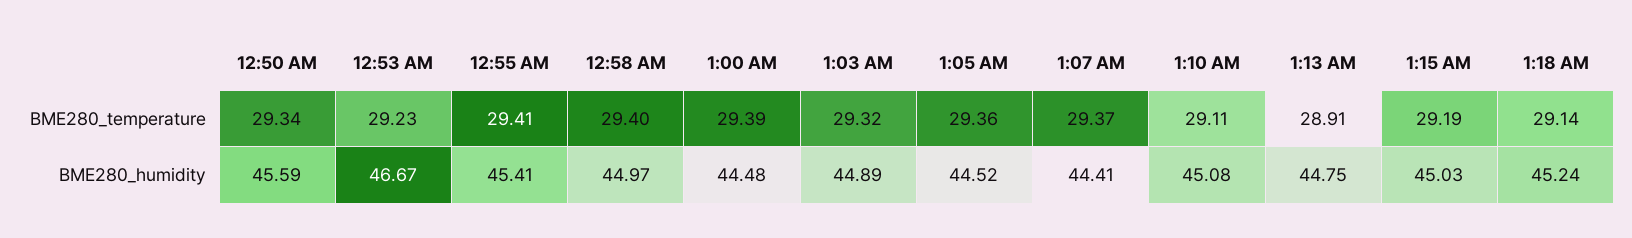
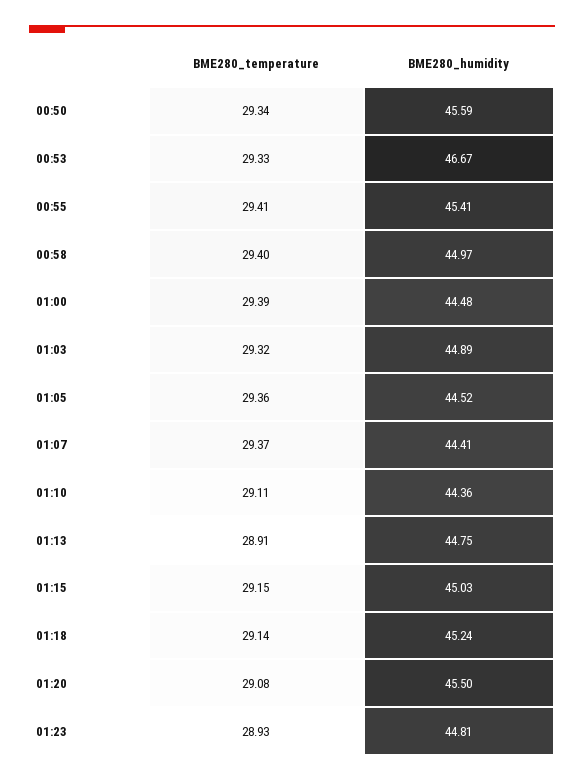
12:53 AM, BME280_temperature: 29.23 -> 29.33
1:15 AM, BME280_temperature: 29.19 -> 29.15
1:10 AM, BME280_humidity: 45.08 -> 44.36
01:20, BME280_temperature: none -> 29.08
01:20, BME280_humidity: none -> 45.5
01:23, BME280_temperature: none -> 28.93
01:23, BME280_humidity: none -> 44.81

